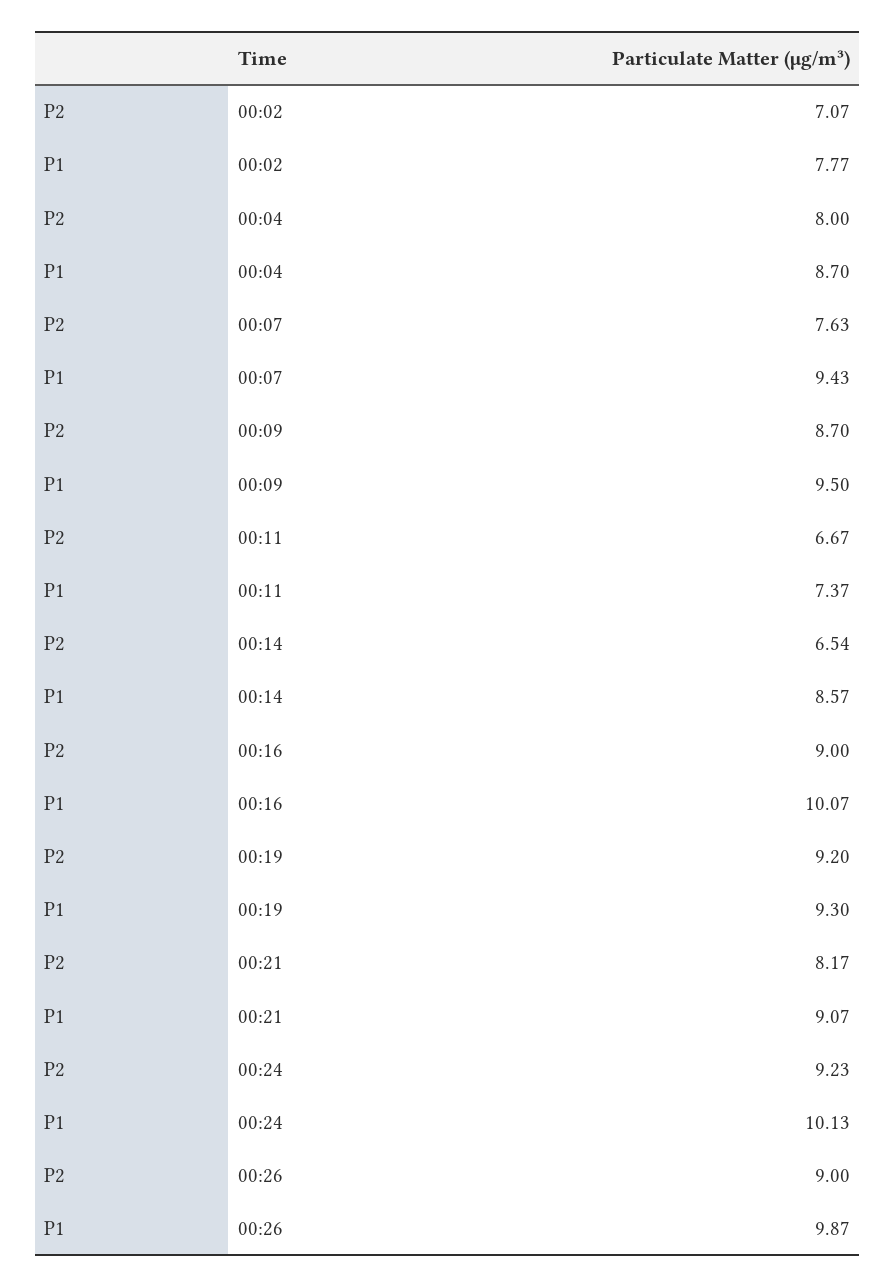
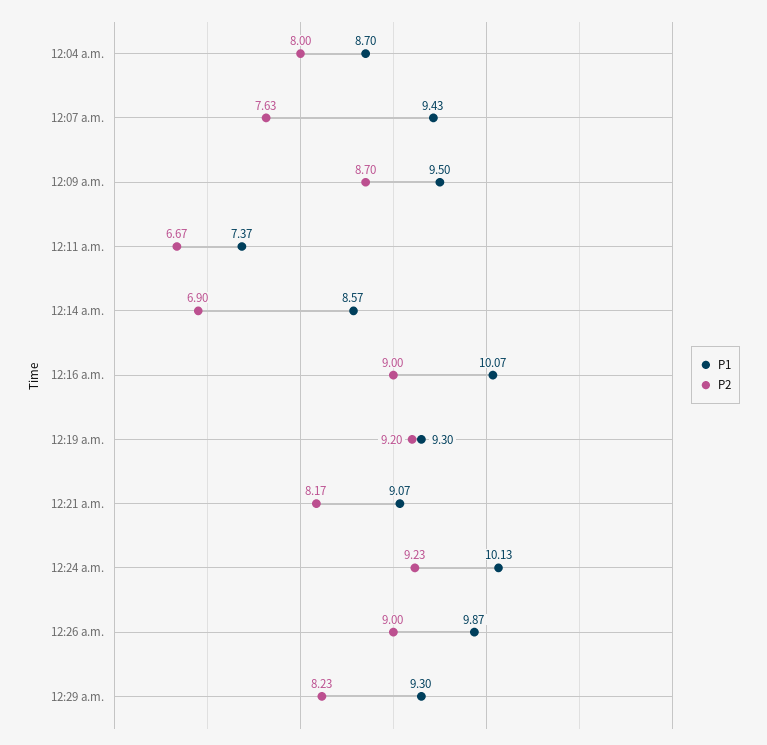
P2, 00:02: 7.07 -> none
P1, 00:02: 7.77 -> none
P2, 00:14: 6.54 -> 6.9
P1, 12:29 a.m.: none -> 9.3
P2, 12:29 a.m.: none -> 8.23

